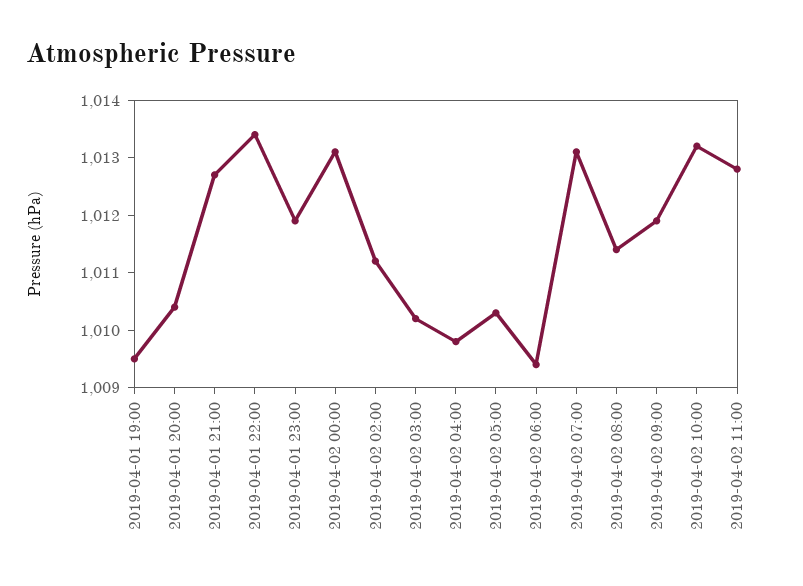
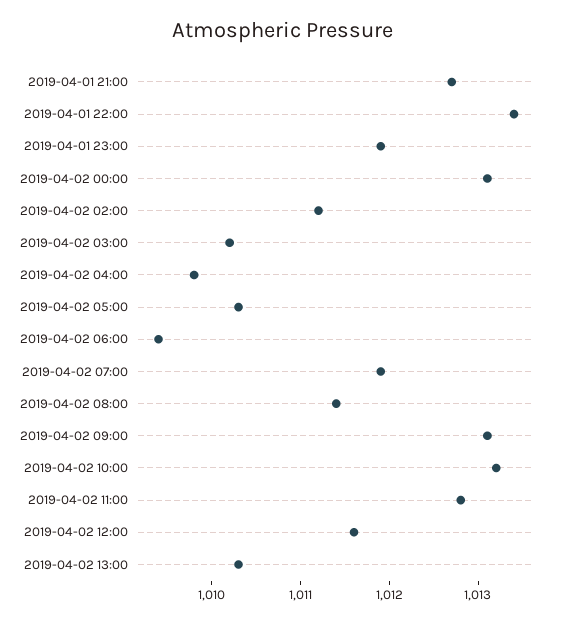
2019-04-01 19:00: 1009.5 -> none
2019-04-01 20:00: 1010.5 -> none
2019-04-02 07:00: 1013 -> 1011.9
2019-04-02 09:00: 1012 -> 1013.1
2019-04-02 12:00: none -> 1011.6
2019-04-02 13:00: none -> 1010.3

